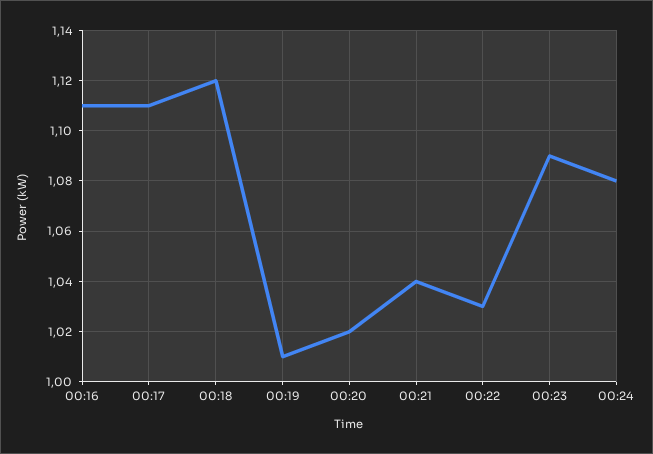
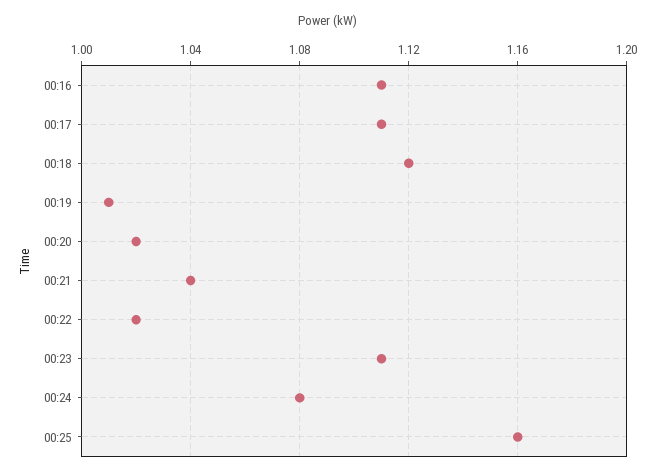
00:22: 1.03 -> 1.02
00:23: 1.09 -> 1.11
00:25: none -> 1.16

